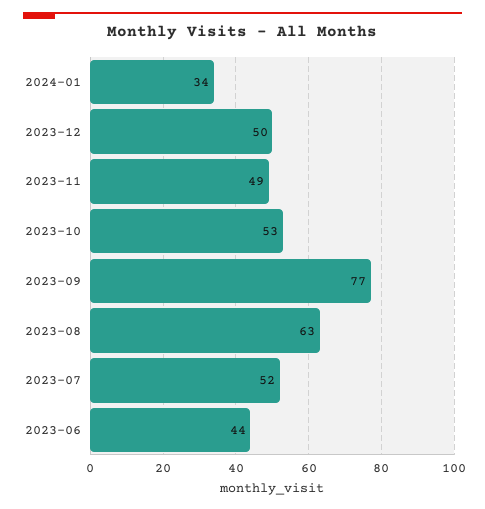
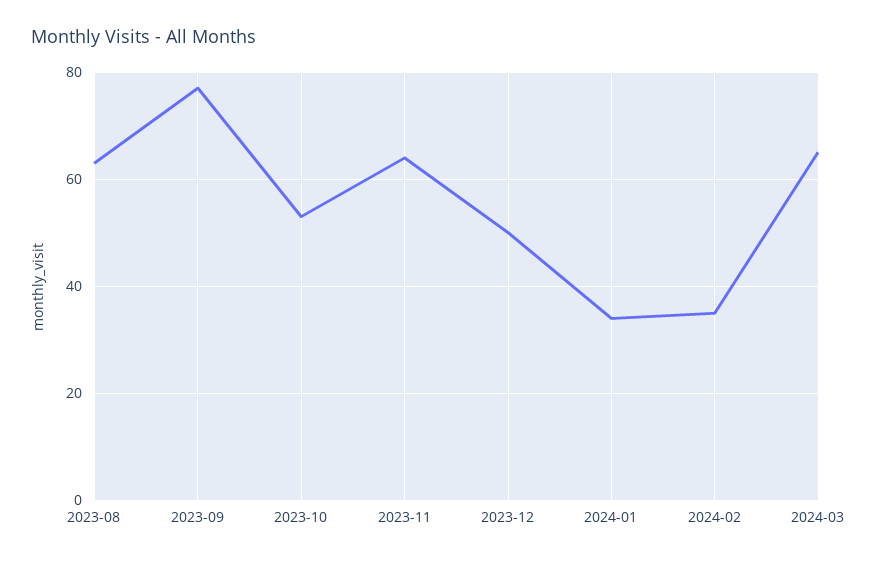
2023-11: 49 -> 65
2023-07: 52 -> none
2023-06: 44 -> none
2024-02: none -> 35
2024-03: none -> 65

